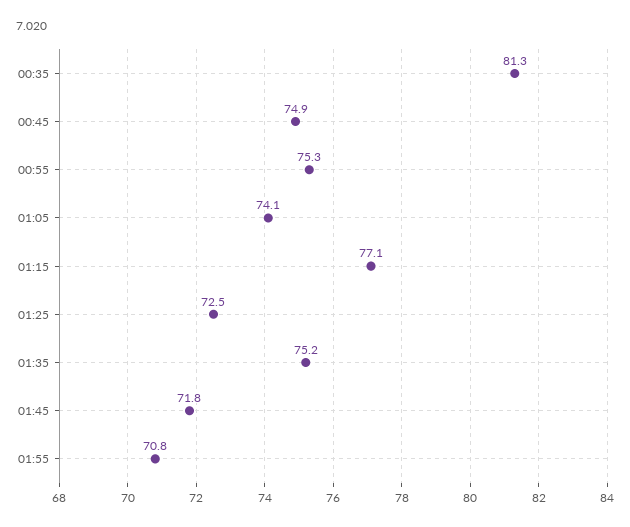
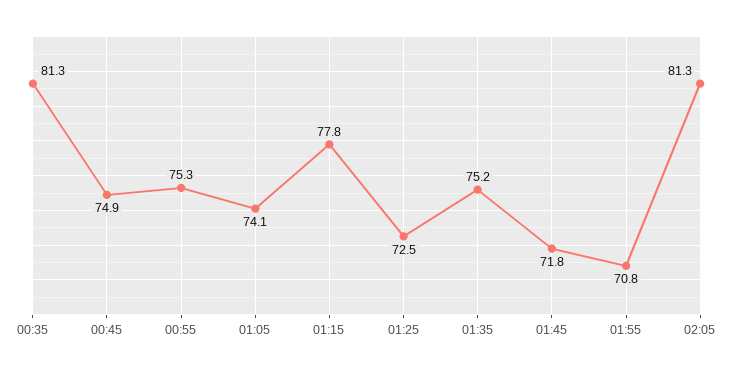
01:15: 77.1 -> 77.8
02:05: none -> 81.3

